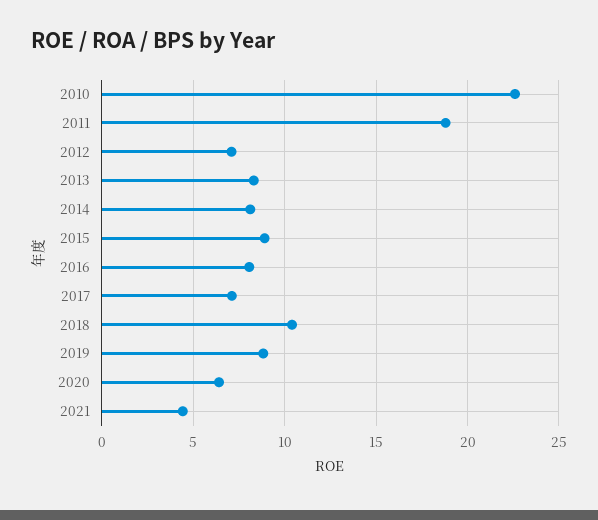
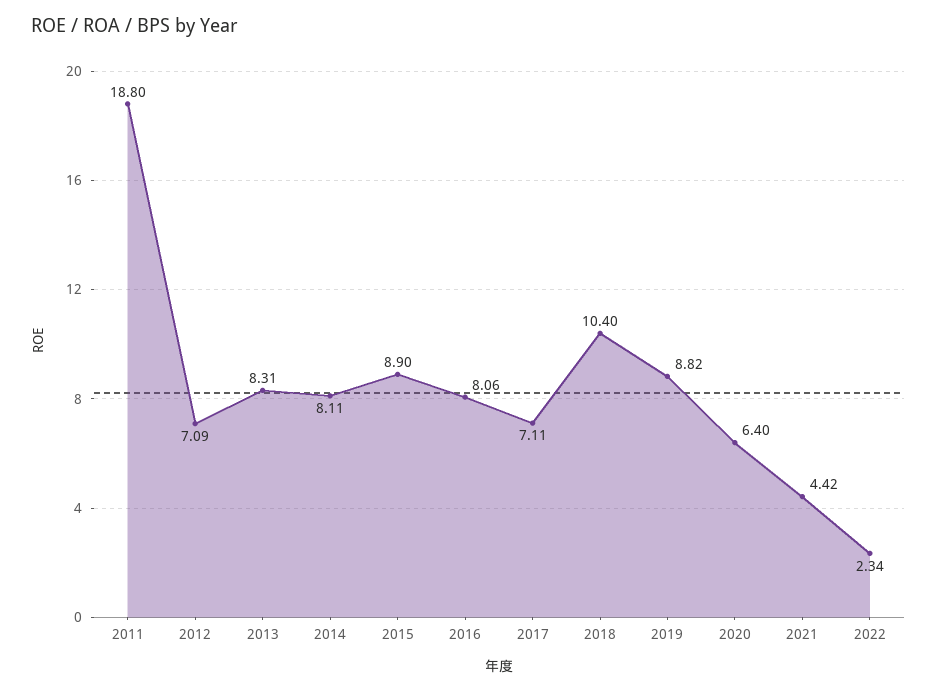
2010: 22.5 -> none
2022: none -> 2.34

